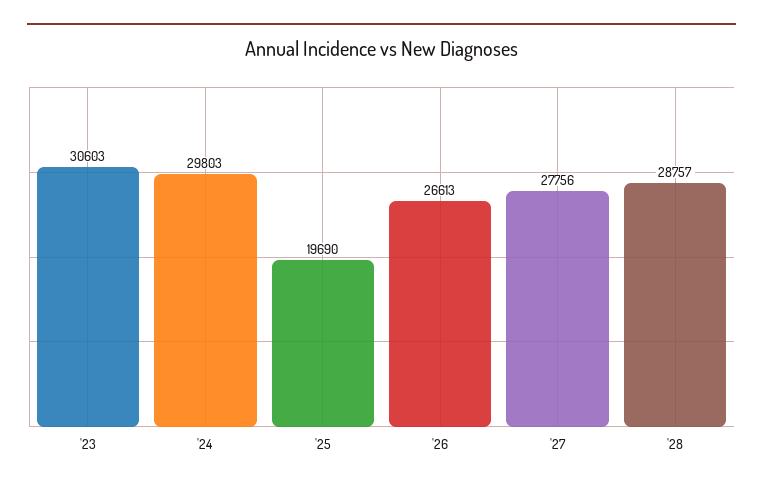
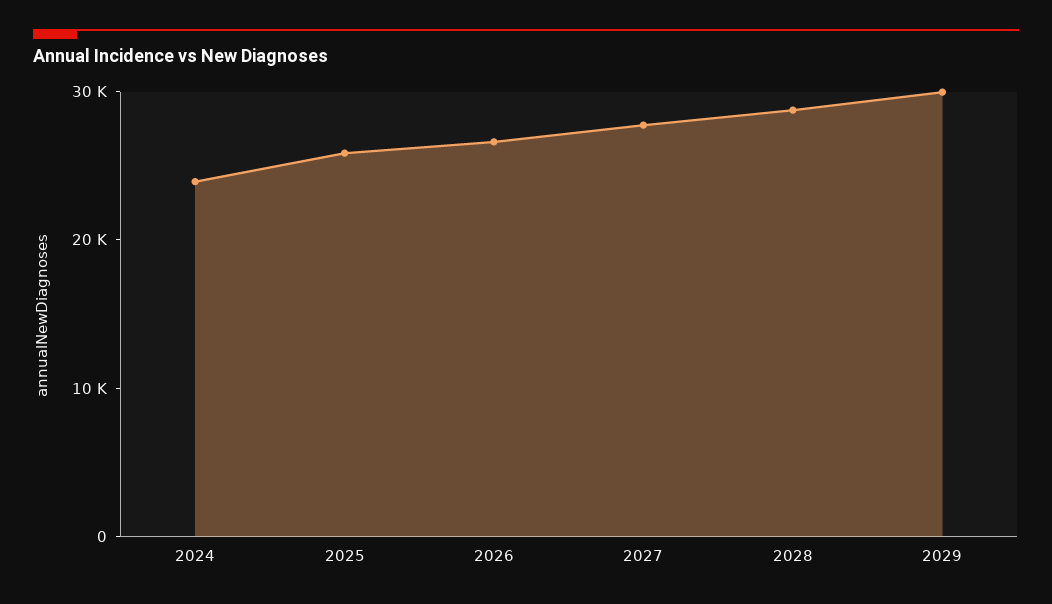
'23: 30603 -> none
'24: 29803 -> 24000
'25: 19690 -> 26000
2029: none -> 30000

